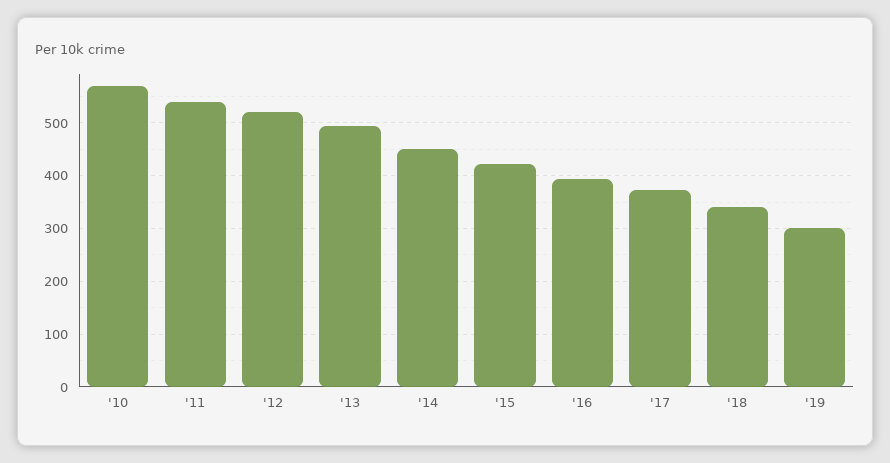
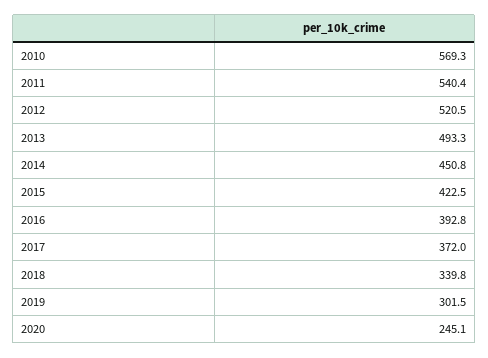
2020: none -> 245.1

